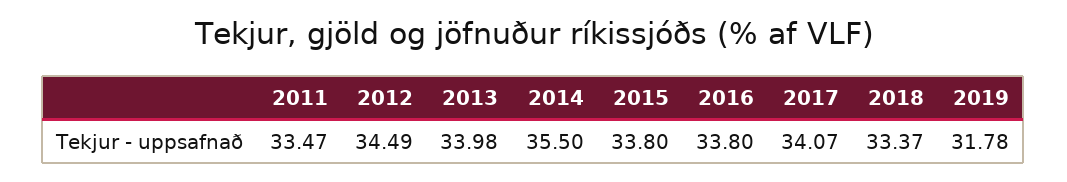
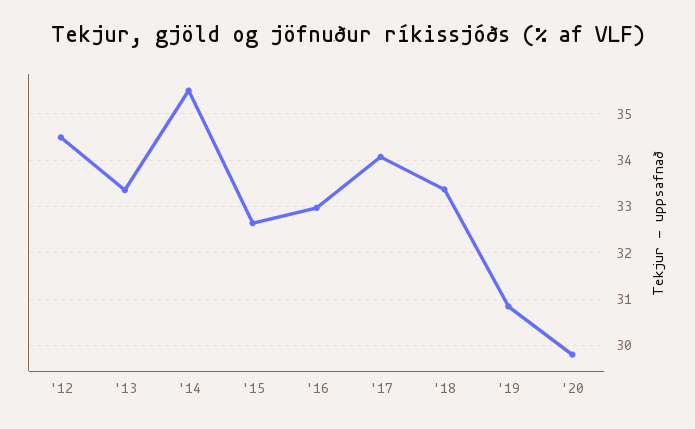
2011: 33.47 -> none
2013: 33.98 -> 33.4
2015: 33.8 -> 32.6
2016: 33.8 -> 33
2019: 31.78 -> 30.8
'20: none -> 29.8

